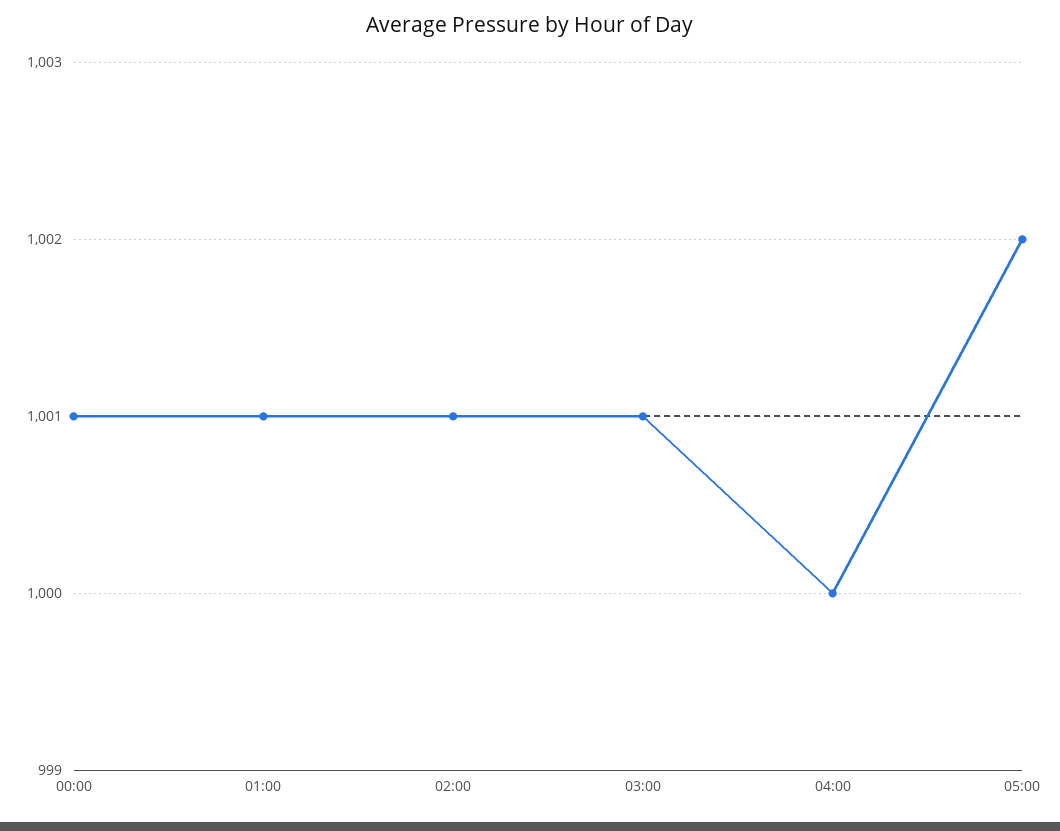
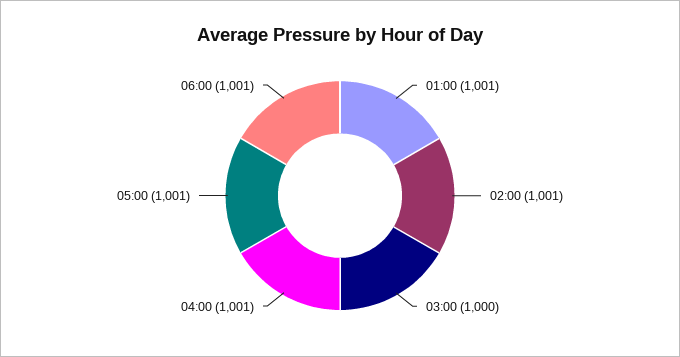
00:00: 1001 -> none
03:00: 1001 -> 1000
04:00: 1000 -> 1001
05:00: 1002 -> 1001
06:00: none -> 1001

